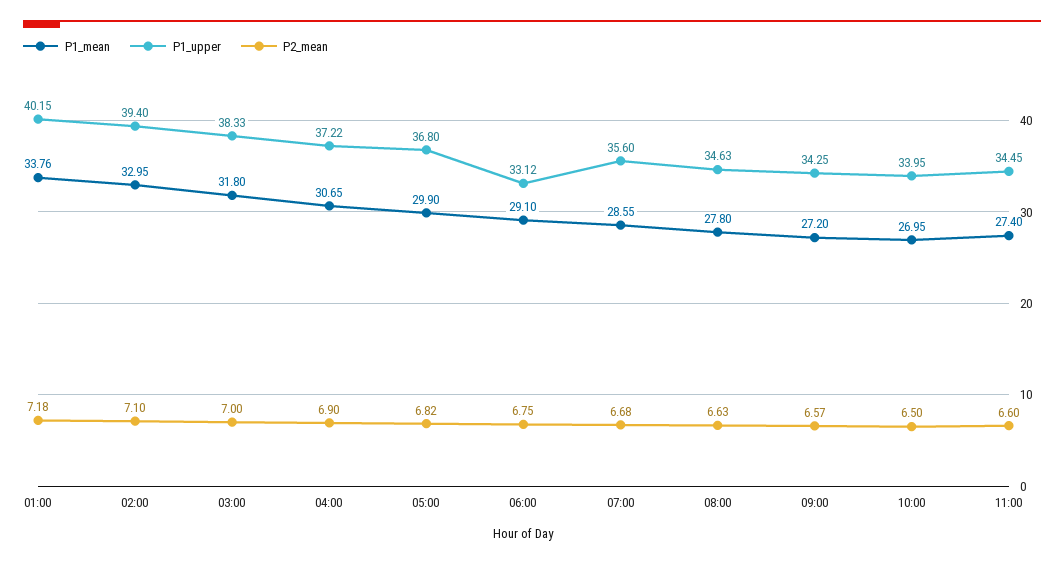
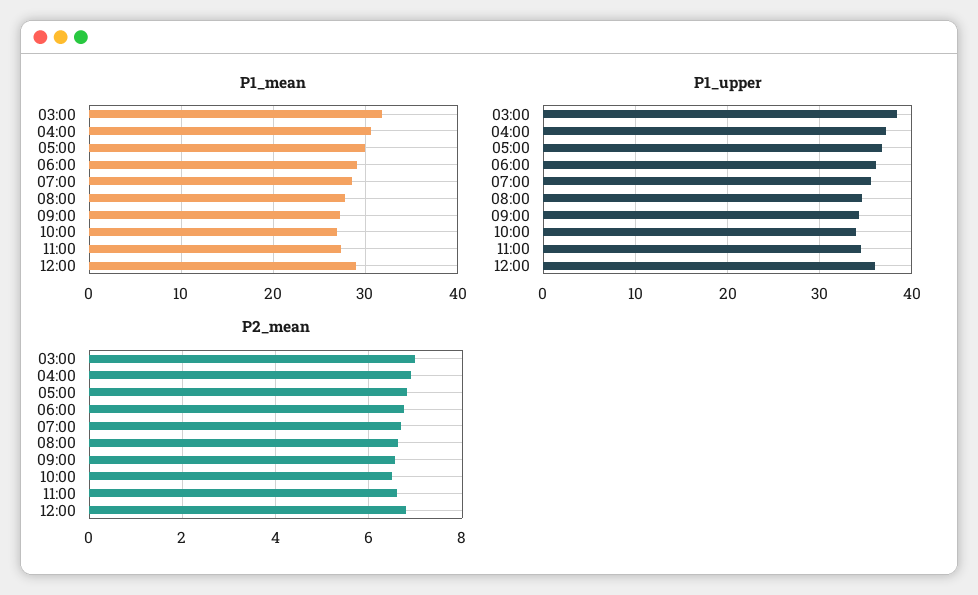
P1_mean, 01:00: 33.76 -> none
P1_upper, 01:00: 40.15 -> none
P2_mean, 01:00: 7.18 -> none
P1_mean, 02:00: 32.95 -> none
P1_upper, 02:00: 39.4 -> none
P2_mean, 02:00: 7.1 -> none
P1_upper, 06:00: 33.12 -> 36
P1_mean, 12:00: none -> 29
P1_upper, 12:00: none -> 36
P2_mean, 12:00: none -> 6.8

